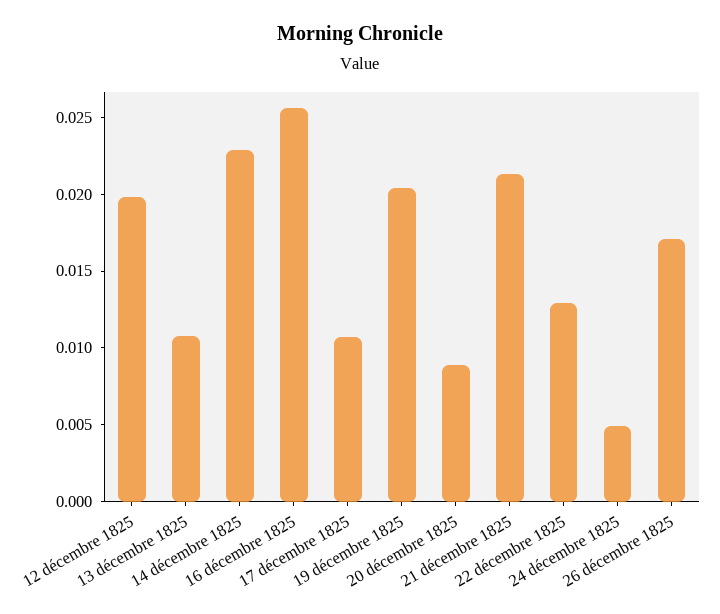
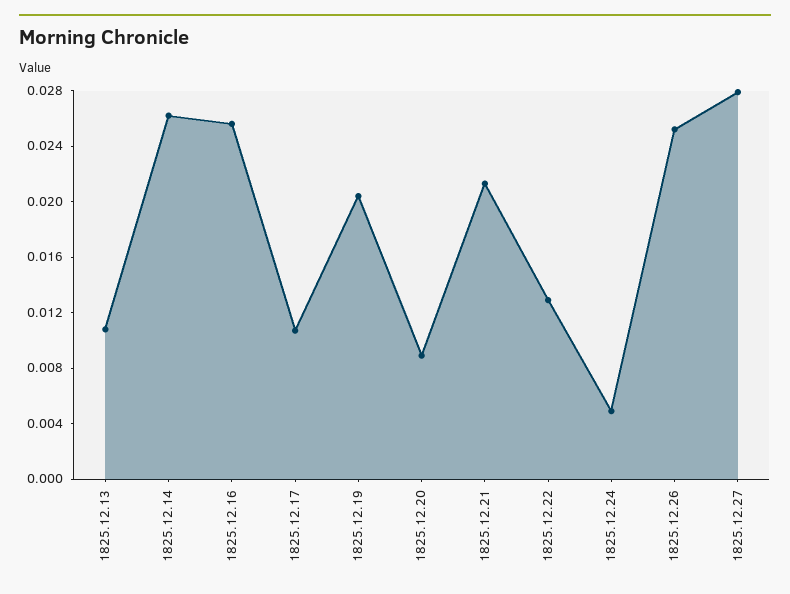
12 décembre 1825: 0.02 -> none
14 décembre 1825: 0.023 -> 0.026
26 décembre 1825: 0.017 -> 0.025
1825.12.27: none -> 0.028

